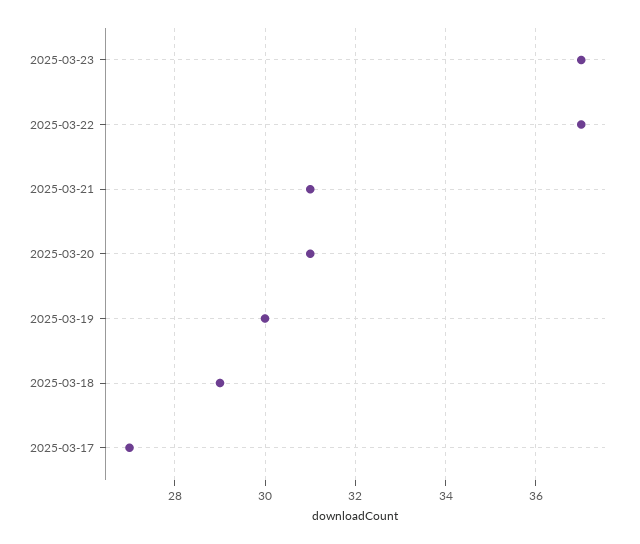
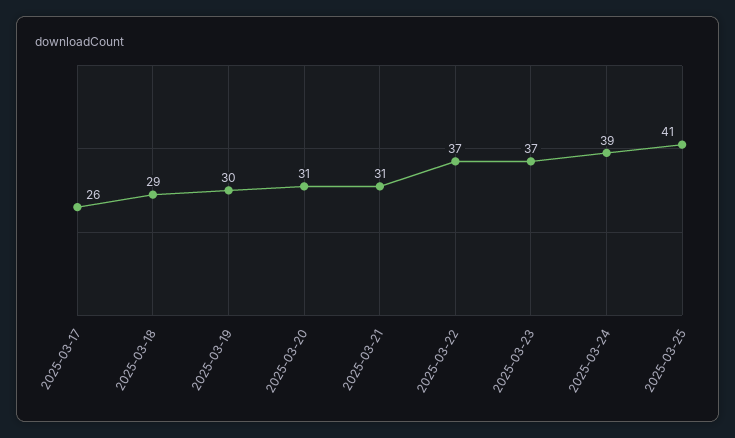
2025-03-17: 27 -> 26
2025-03-24: none -> 39
2025-03-25: none -> 41

